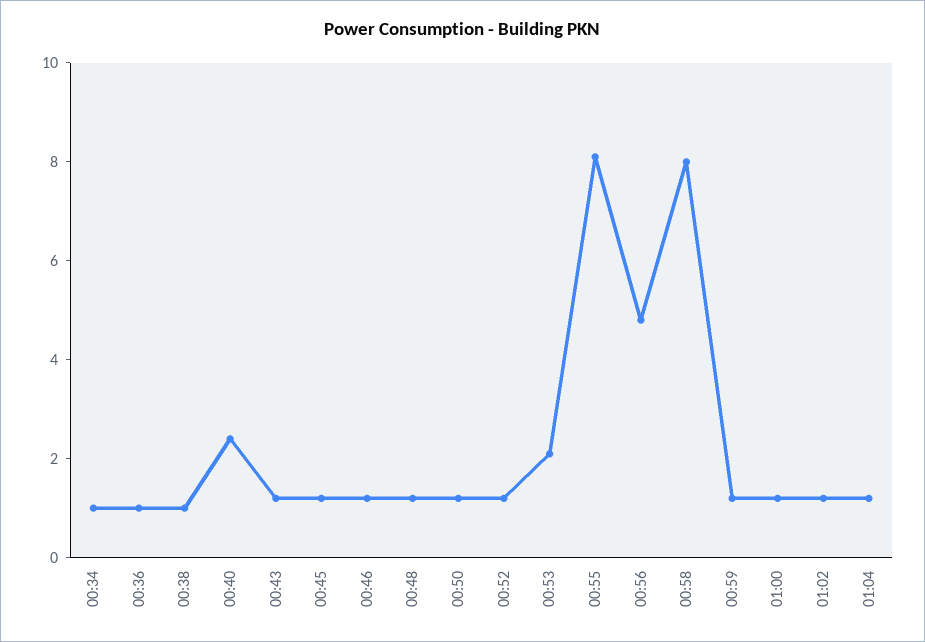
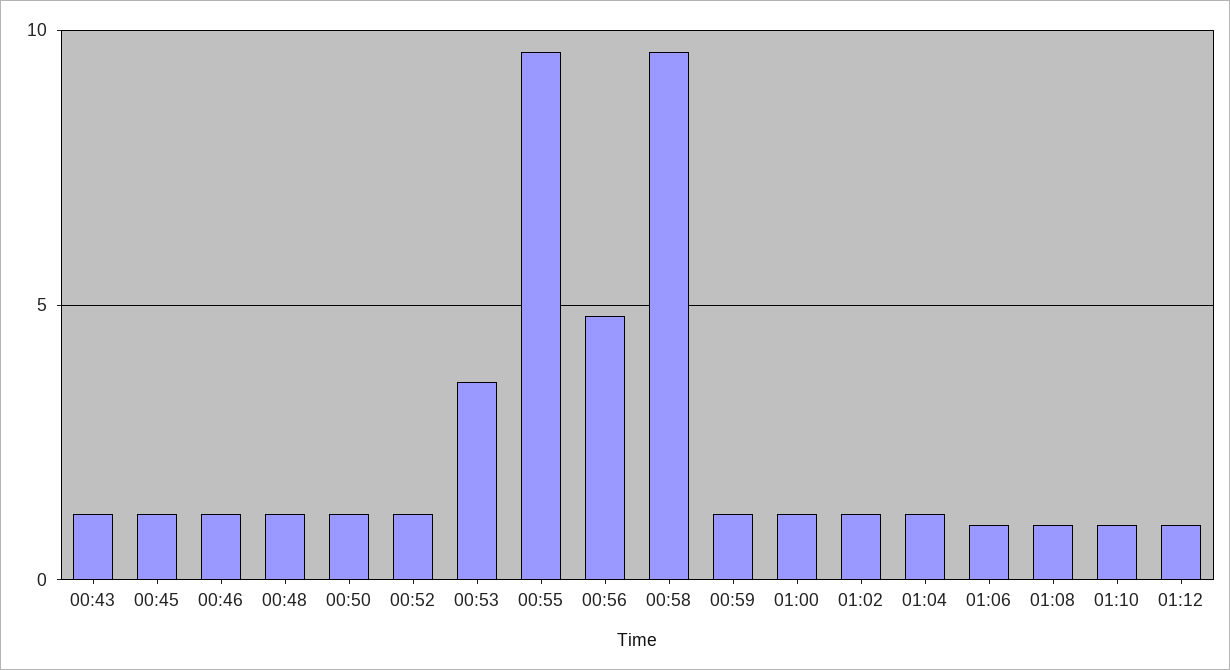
00:34: 1 -> none
00:36: 1 -> none
00:38: 1 -> none
00:40: 2.5 -> none
00:53: 2 -> 3.5
00:55: 8 -> 9.5
00:58: 8 -> 9.5
01:06: none -> 1
01:08: none -> 1
01:10: none -> 1
01:12: none -> 1

